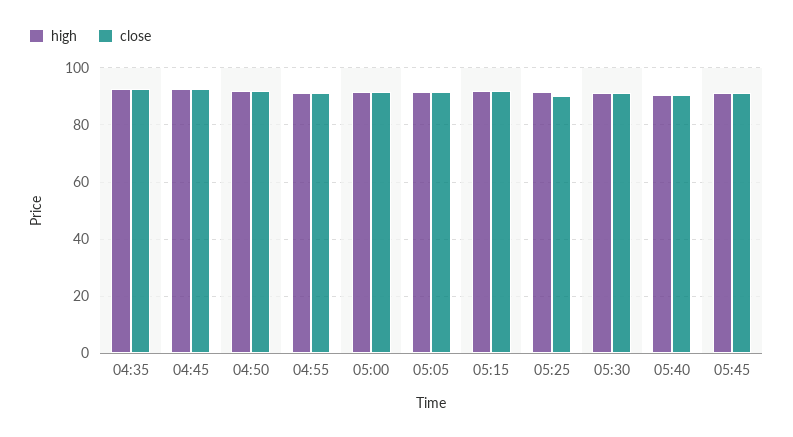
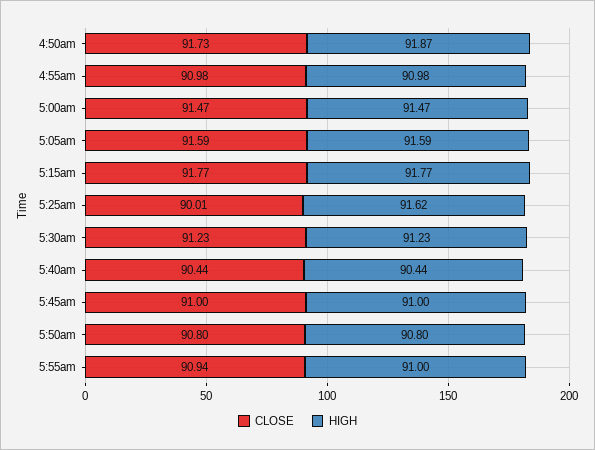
high, 04:35: 92.5 -> none
close, 04:35: 92.5 -> none
high, 04:45: 92.5 -> none
close, 04:45: 92.5 -> none
close, 5:50am: none -> 90.8
high, 5:50am: none -> 90.8
close, 5:55am: none -> 90.94
high, 5:55am: none -> 91

